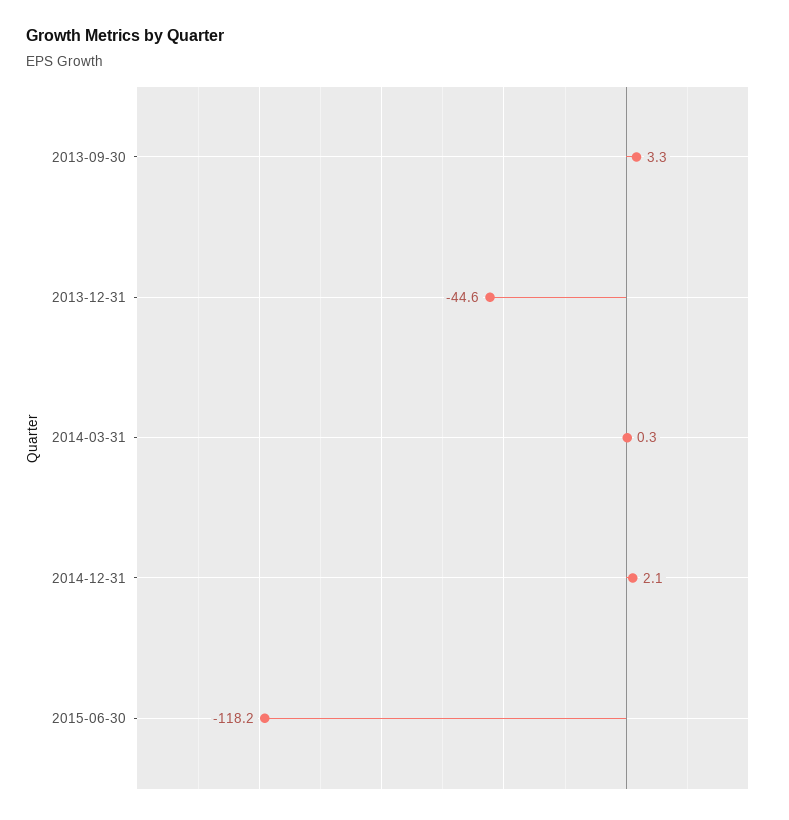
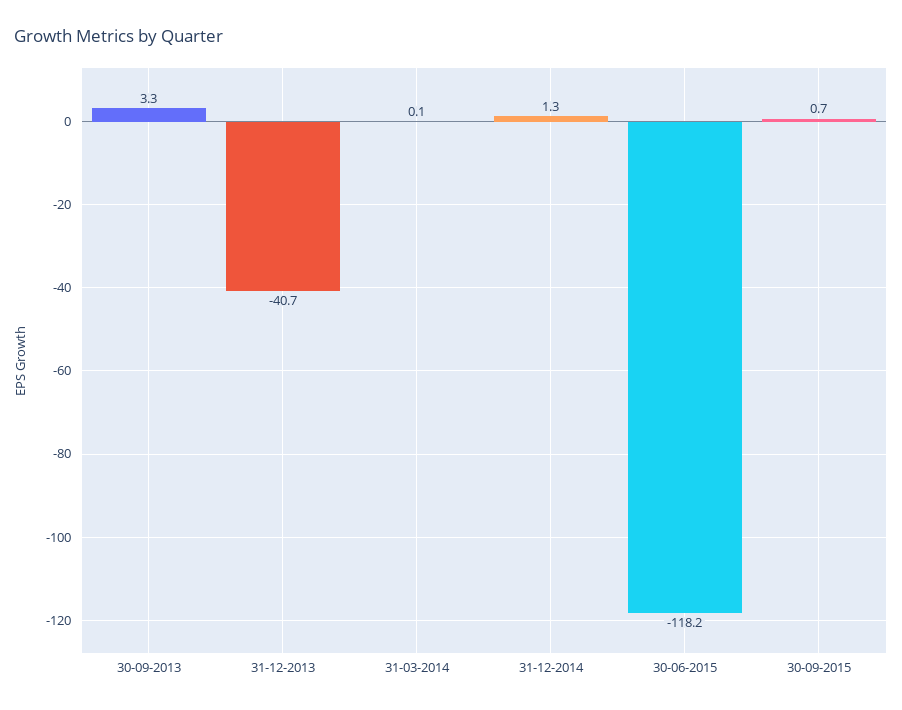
2013-12-31: -44.6 -> -40.7
2014-03-31: 0.3 -> 0.1
2014-12-31: 2.1 -> 1.3
30-09-2015: none -> 0.7

